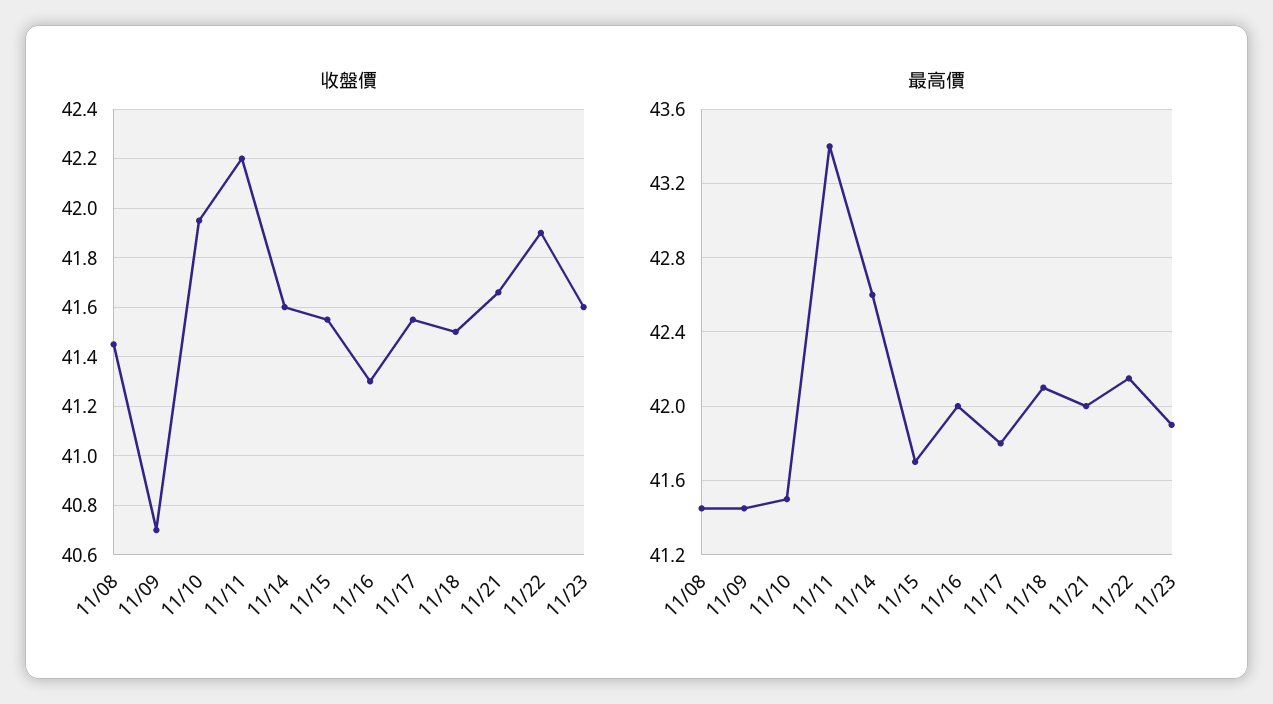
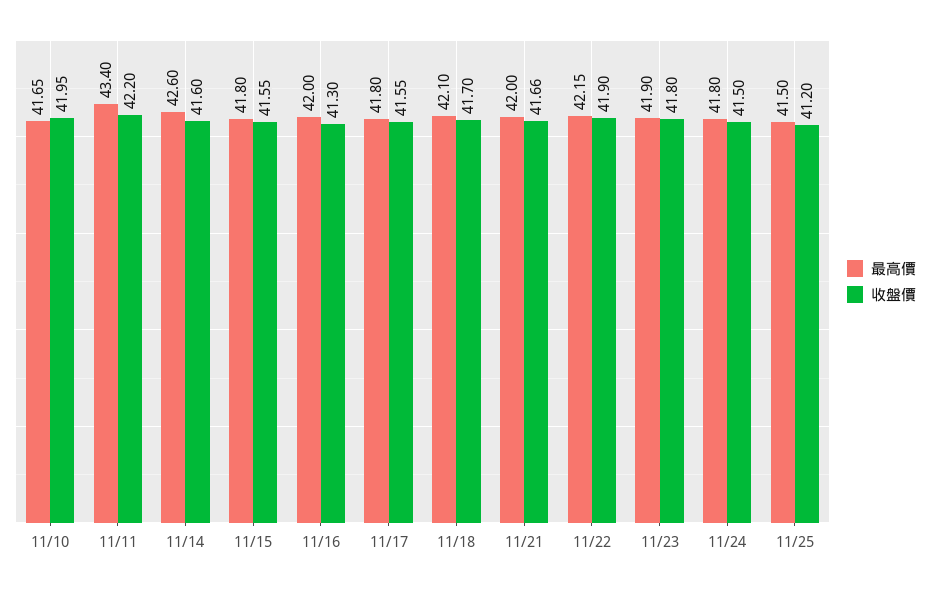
收盤價, 11/08: 41.45 -> none
收盤價, 11/09: 40.7 -> none
收盤價, 11/18: 41.5 -> 41.7
收盤價, 11/23: 41.6 -> 41.8
最高價, 11/08: 41.45 -> none
最高價, 11/09: 41.45 -> none
最高價, 11/10: 41.5 -> 41.65
最高價, 11/15: 41.7 -> 41.8
最高價, 11/24: none -> 41.8
收盤價, 11/24: none -> 41.5
最高價, 11/25: none -> 41.5
收盤價, 11/25: none -> 41.2

